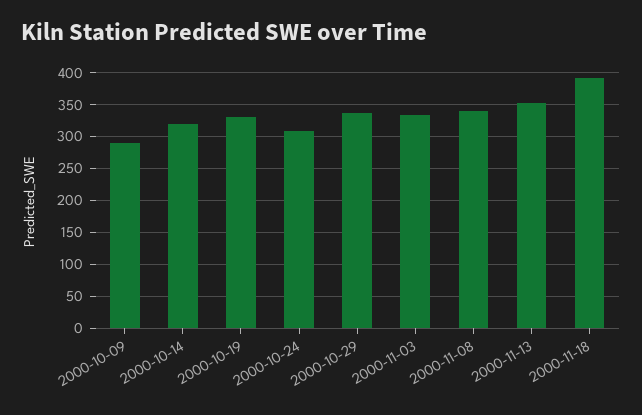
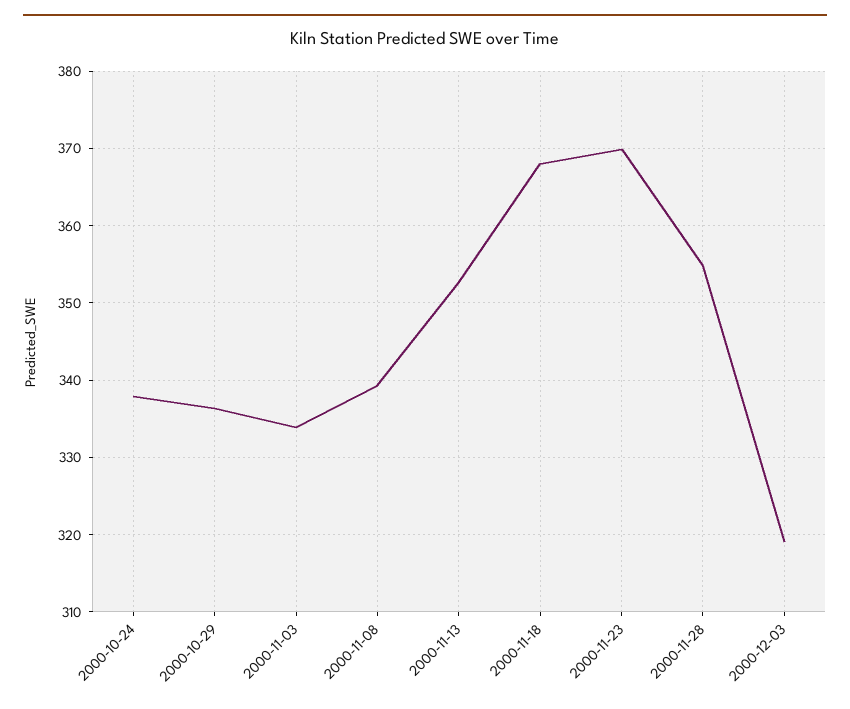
2000-10-09: 290 -> none
2000-10-14: 320 -> none
2000-10-19: 330 -> none
2000-10-24: 310 -> 338
2000-11-18: 390 -> 368
2000-11-23: none -> 370
2000-11-28: none -> 355
2000-12-03: none -> 319

